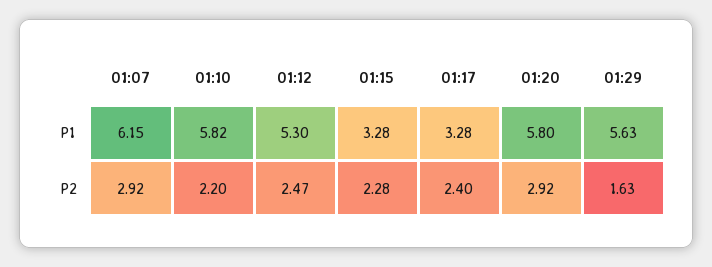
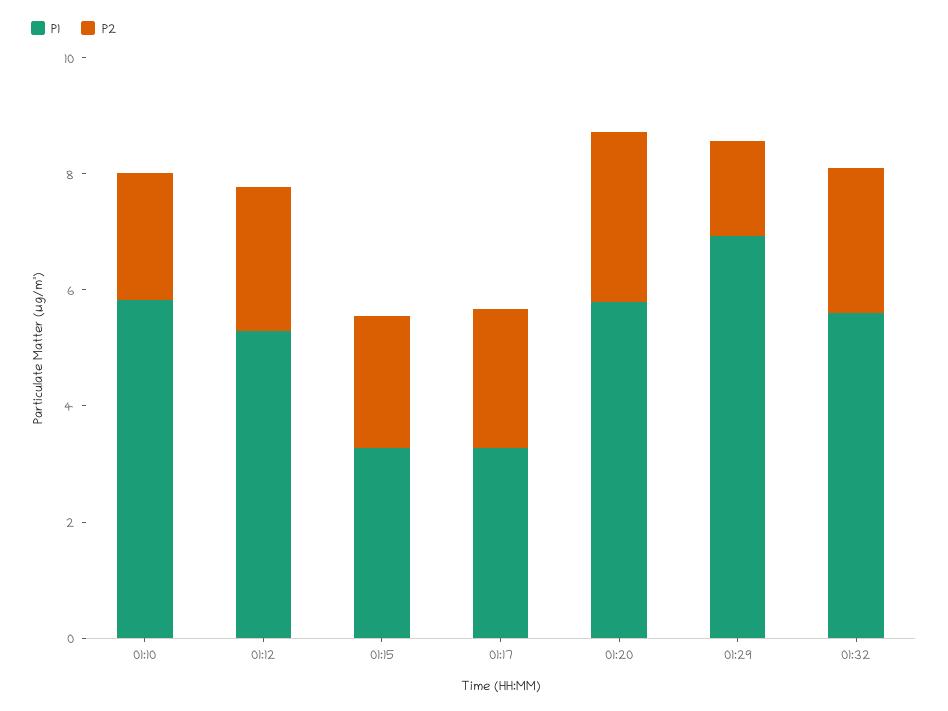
P1, 01:07: 6.15 -> none
P1, 01:29: 5.63 -> 7
P2, 01:07: 2.92 -> none
P1, 01:32: none -> 5.5
P2, 01:32: none -> 2.5

